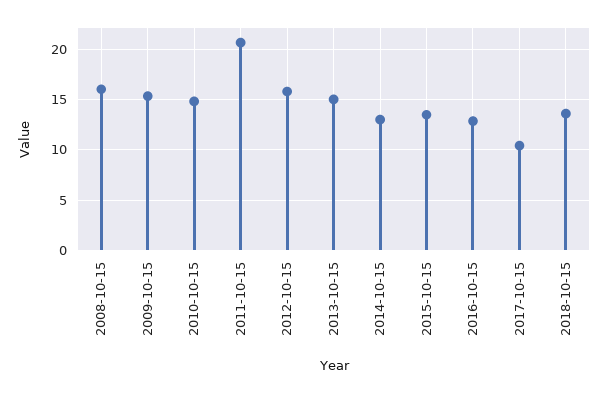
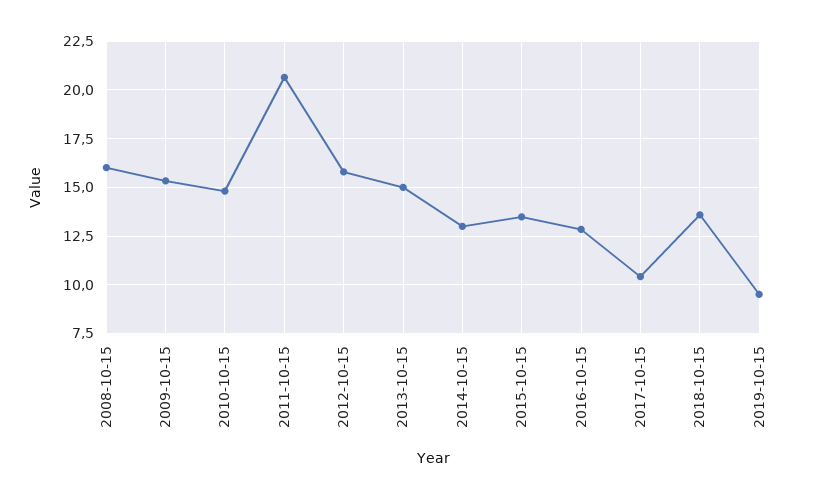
2019-10-15: none -> 9.5

